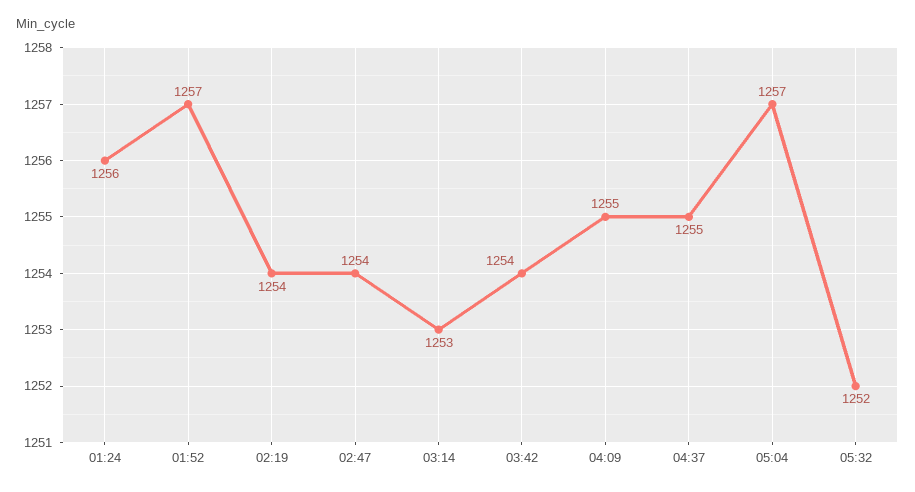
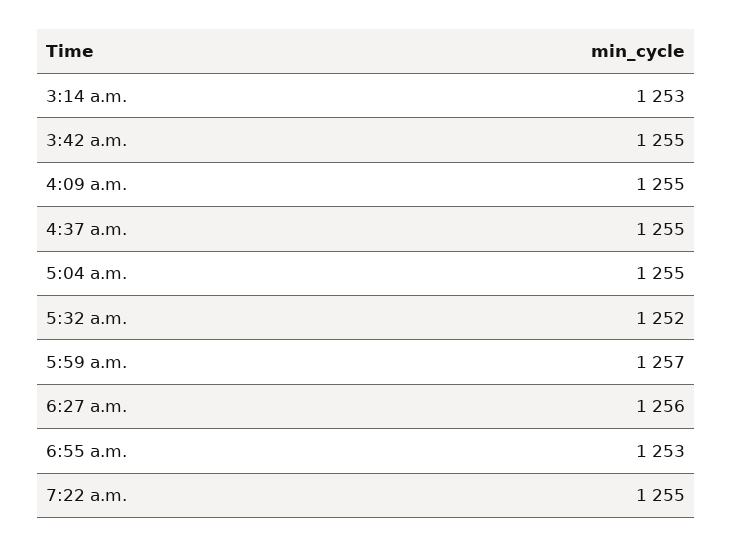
01:24: 1256 -> none
01:52: 1257 -> none
02:19: 1254 -> none
02:47: 1254 -> none
03:42: 1254 -> 1255
05:04: 1257 -> 1255
5:59 a.m.: none -> 1257
6:27 a.m.: none -> 1256
6:55 a.m.: none -> 1253
7:22 a.m.: none -> 1255

